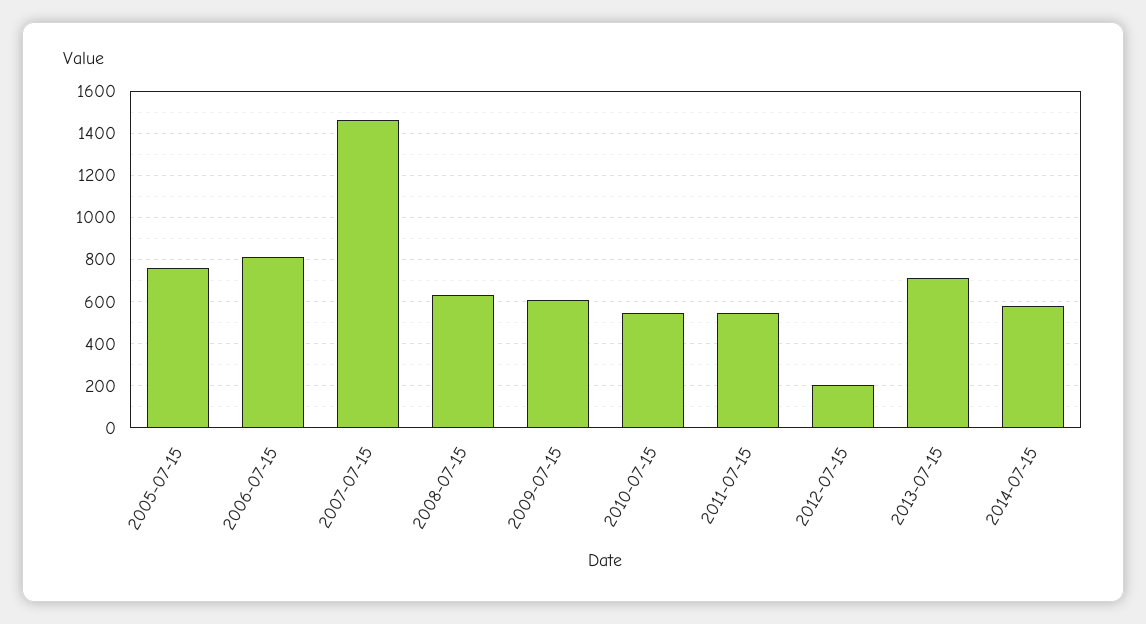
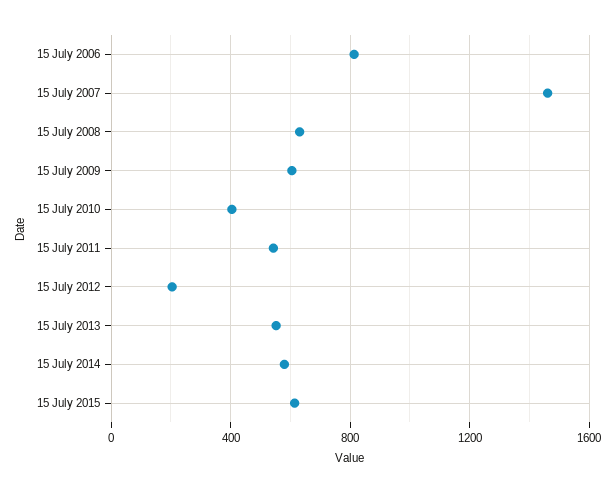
2005-07-15: 750 -> none
2010-07-15: 550 -> 400
2013-07-15: 700 -> 550
15 July 2015: none -> 600

